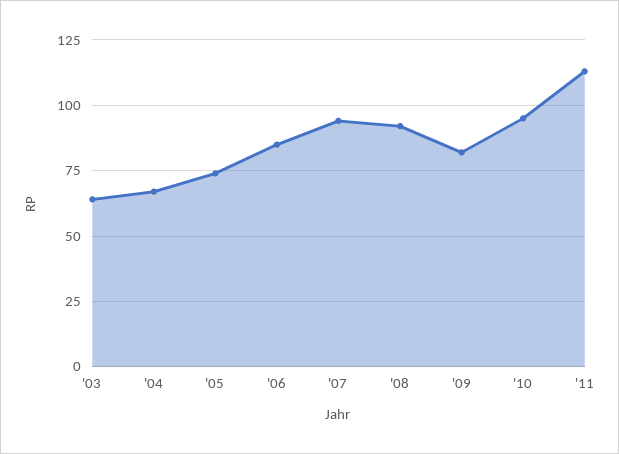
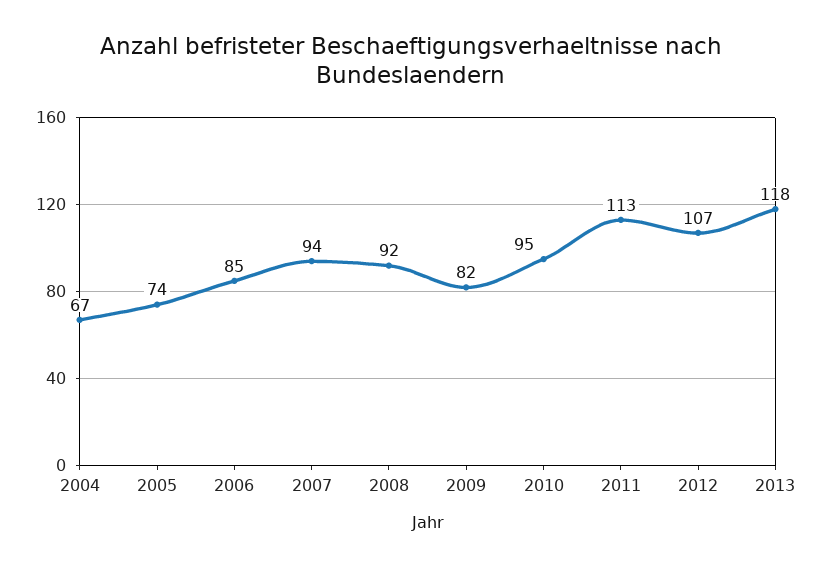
'03: 65 -> none
2012: none -> 107
2013: none -> 118

